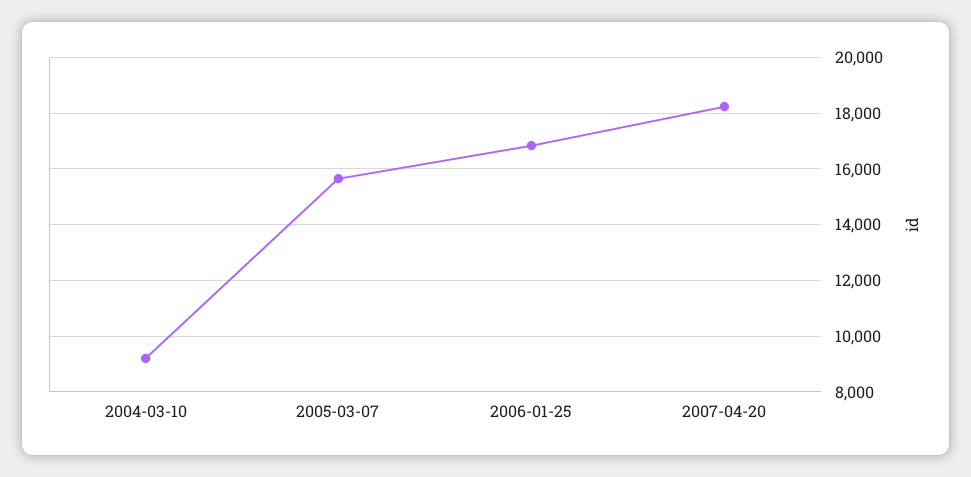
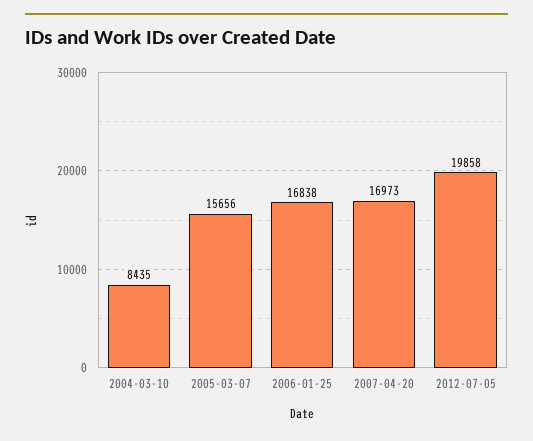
2004-03-10: 9250 -> 8435
2007-04-20: 18250 -> 16973
2012-07-05: none -> 19858

